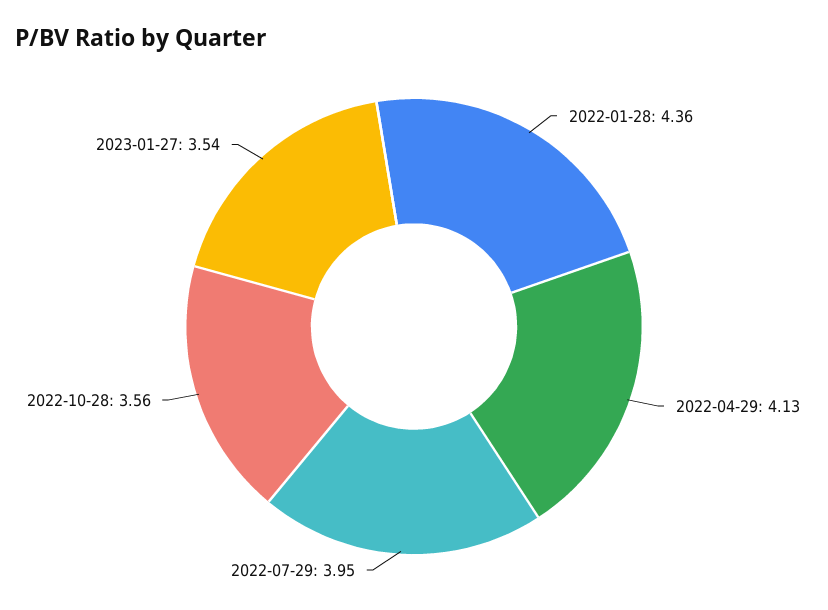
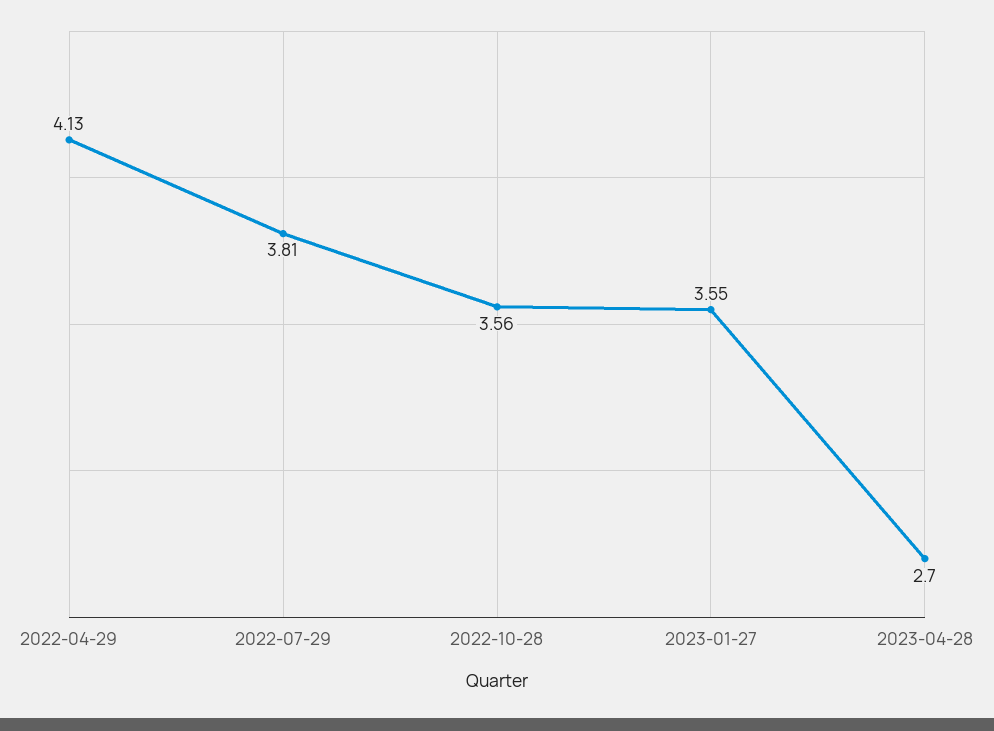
2022-01-28: 4.36 -> none
2022-07-29: 3.95 -> 3.81
2023-01-27: 3.54 -> 3.55
2023-04-28: none -> 2.7

